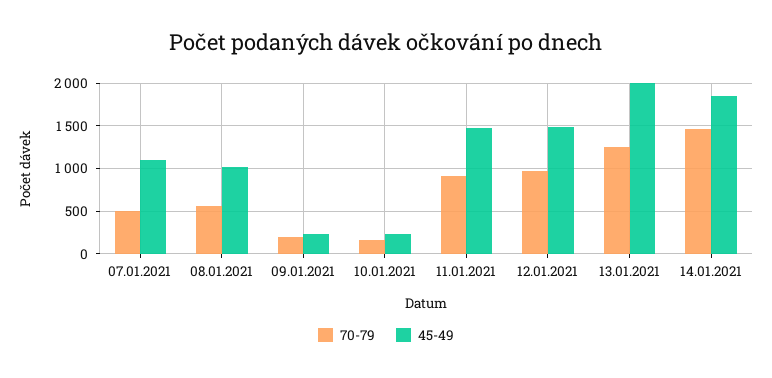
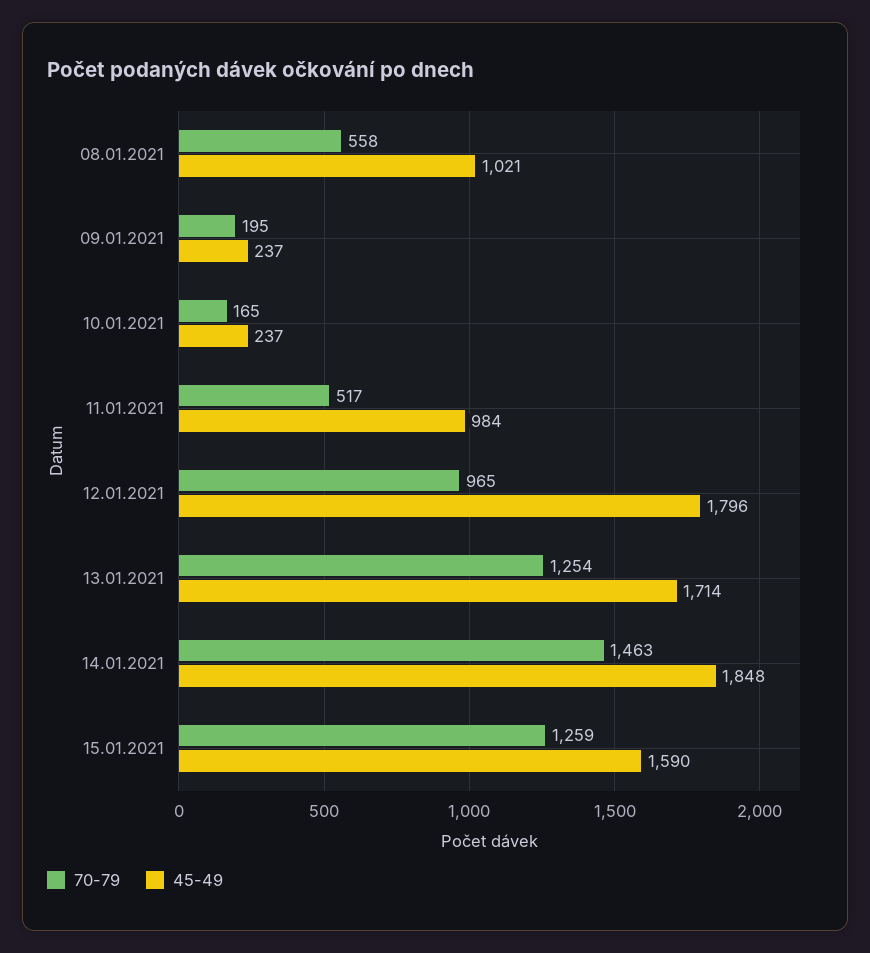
70-79, 07.01.2021: 500 -> none
45-49, 07.01.2021: 1100 -> none
70-79, 11.01.2021: 900 -> 517
45-49, 11.01.2021: 1500 -> 984
45-49, 12.01.2021: 1500 -> 1796
45-49, 13.01.2021: 2000 -> 1714
70-79, 15.01.2021: none -> 1259
45-49, 15.01.2021: none -> 1590

